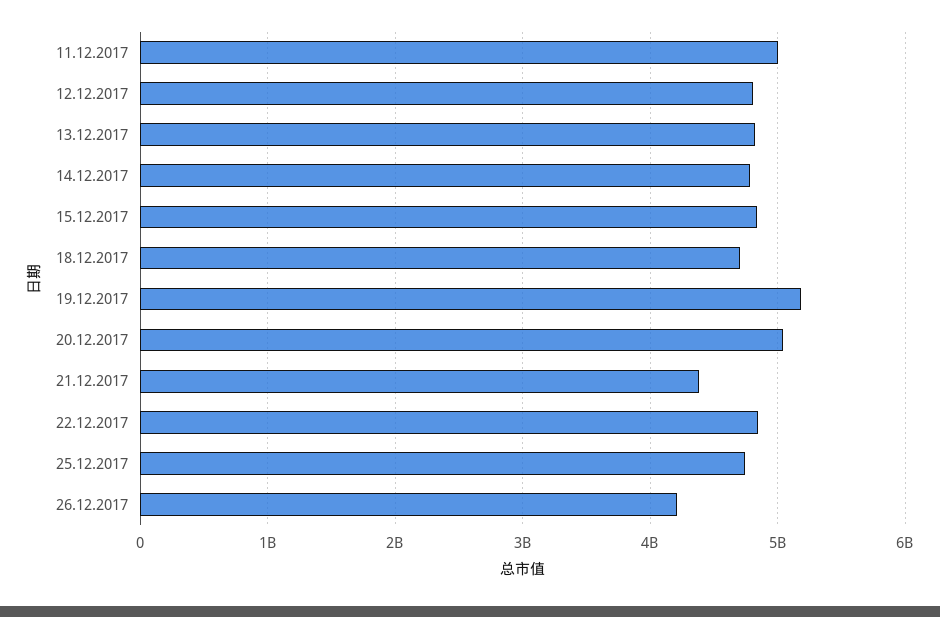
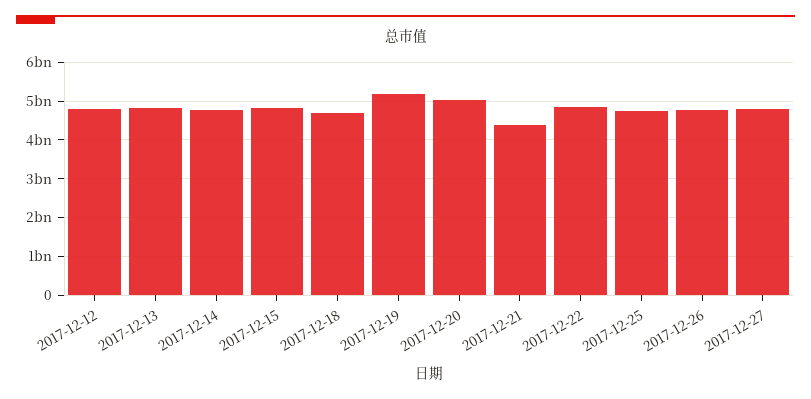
11.12.2017: 5000000000 -> none
26.12.2017: 4200000000 -> 4800000000
2017-12-27: none -> 4800000000

